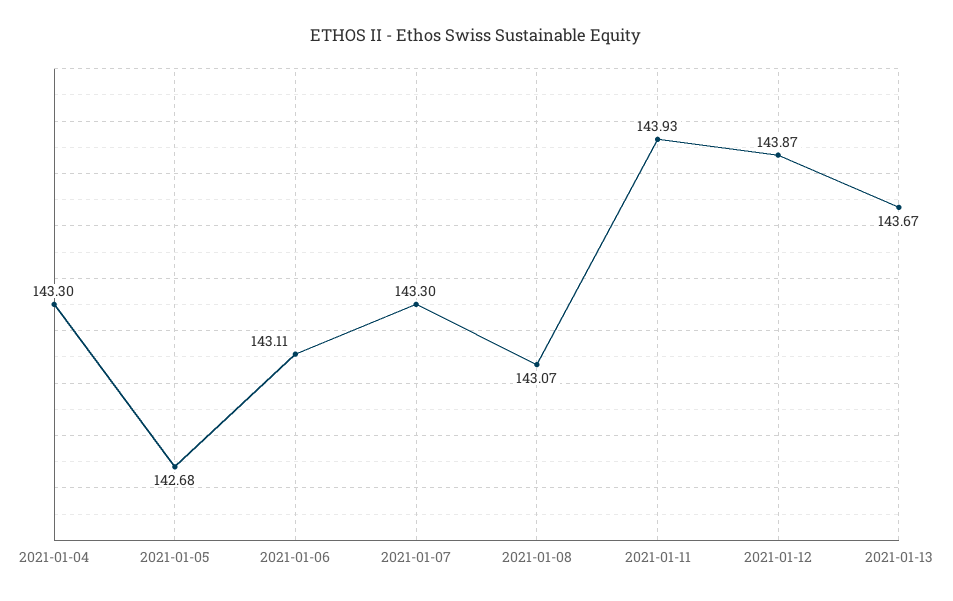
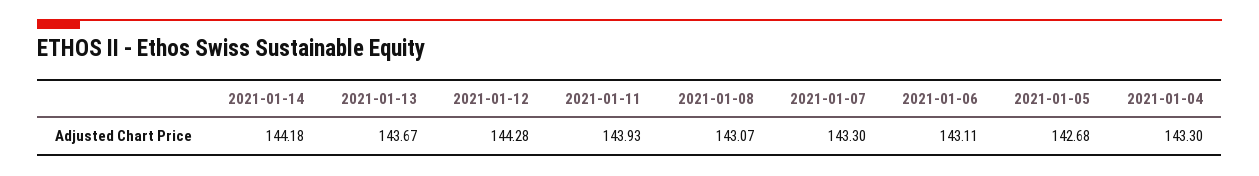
2021-01-12: 143.87 -> 144.28
2021-01-14: none -> 144.18

